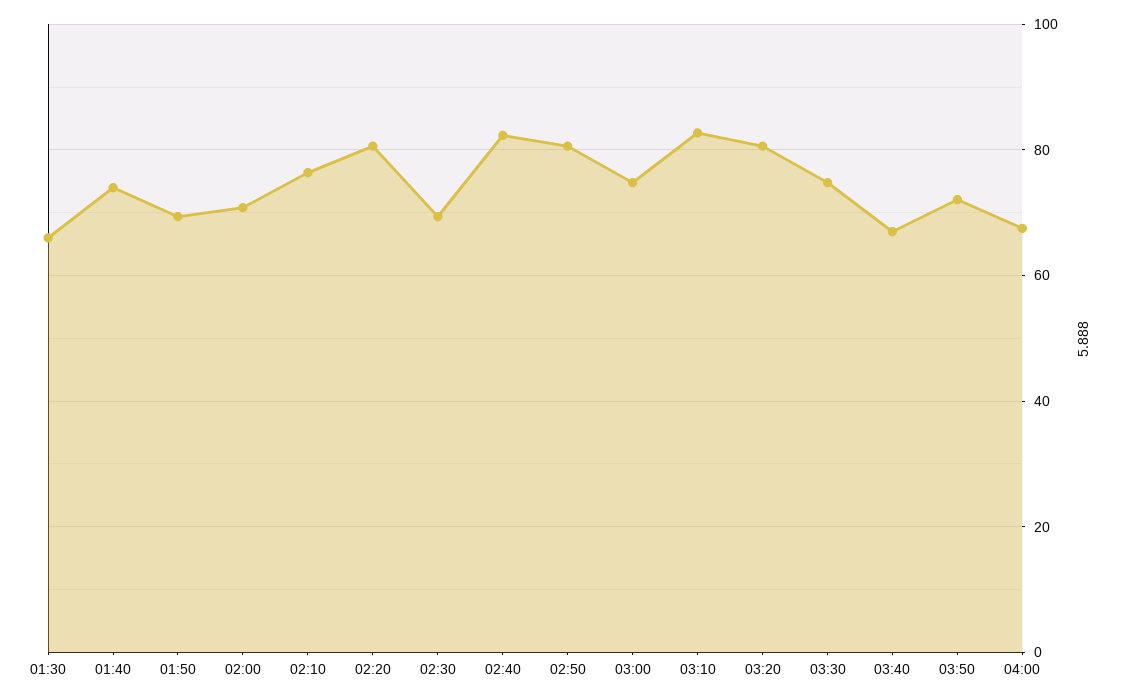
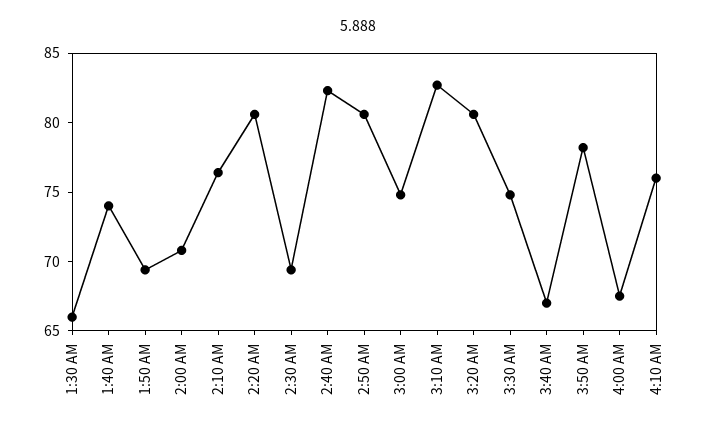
03:50: 72 -> 78
4:10 AM: none -> 76

